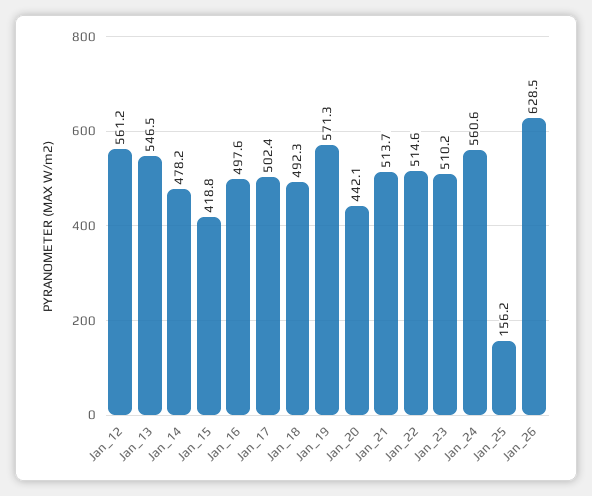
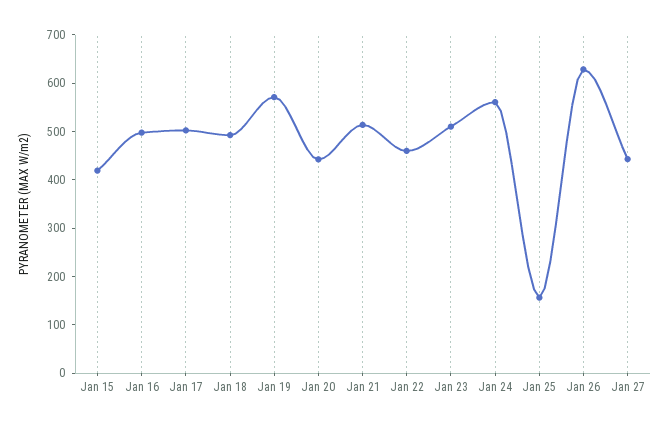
Jan_12: 561.2 -> none
Jan_13: 546.5 -> none
Jan_14: 478.2 -> none
Jan_22: 514.6 -> 460
Jan 27: none -> 440

